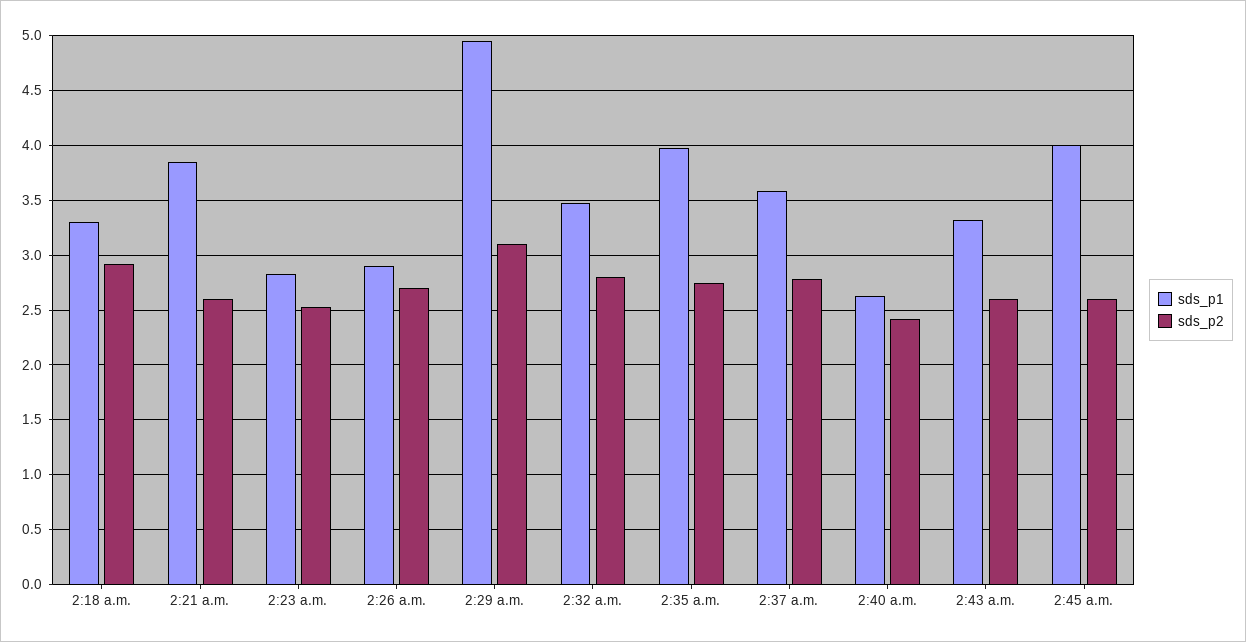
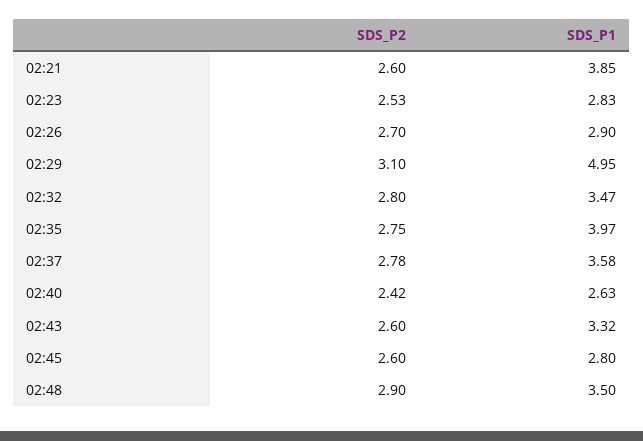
sds_p1, 2:18 a.m.: 3.3 -> none
sds_p2, 2:18 a.m.: 2.9 -> none
sds_p1, 2:45 a.m.: 4 -> 2.8
sds_p2, 02:48: none -> 2.9
sds_p1, 02:48: none -> 3.5

